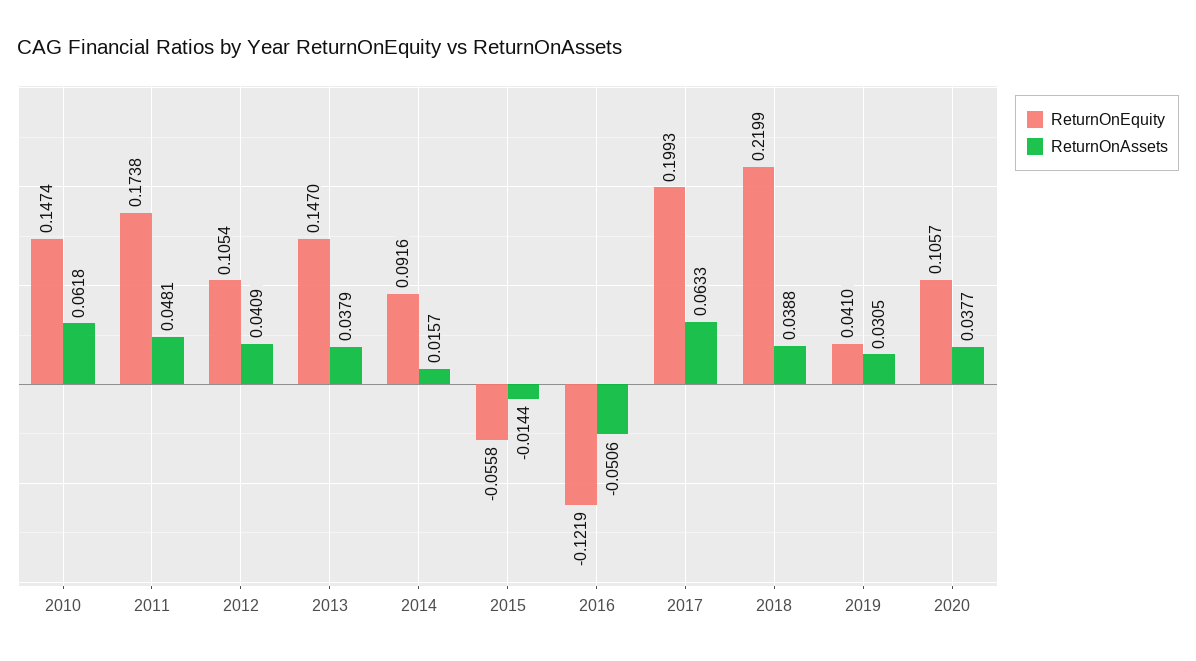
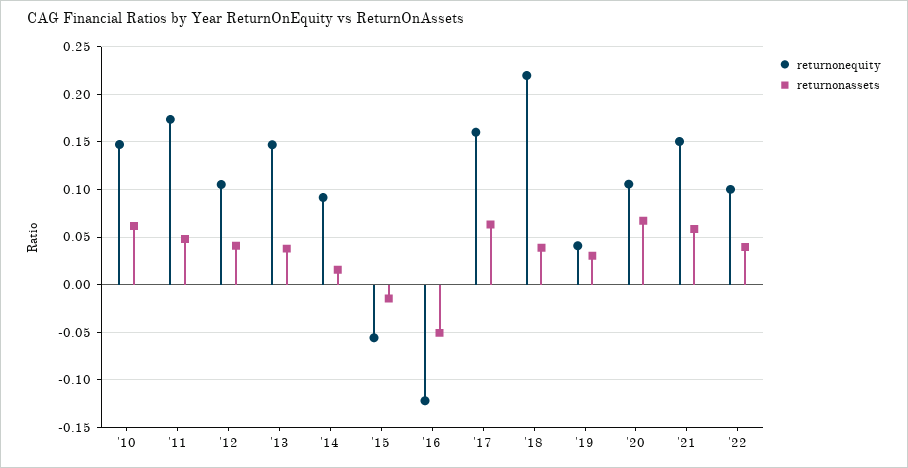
ReturnOnEquity, 2017: 0.1993 -> 0.16
ReturnOnAssets, 2020: 0.0377 -> 0.07
ReturnOnEquity, '21: none -> 0.15
ReturnOnAssets, '21: none -> 0.06
ReturnOnEquity, '22: none -> 0.1
ReturnOnAssets, '22: none -> 0.04

